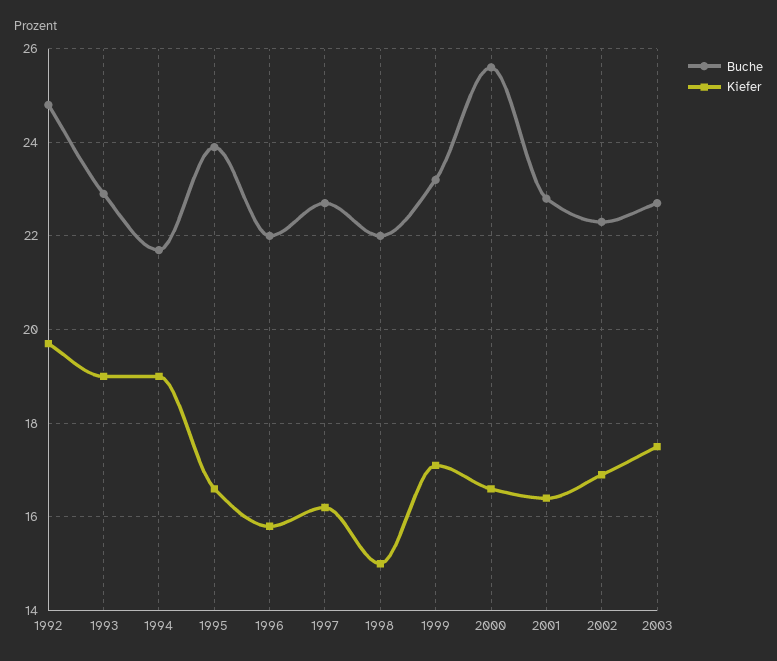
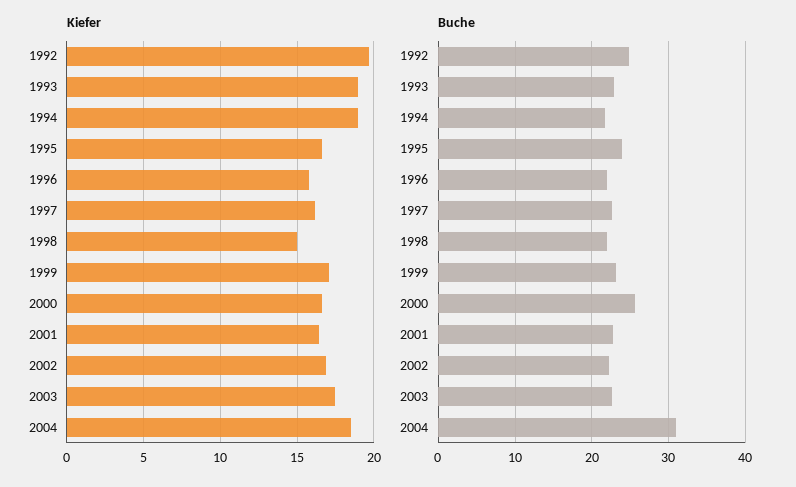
Kiefer, 2004: none -> 18.5
Buche, 2004: none -> 31

